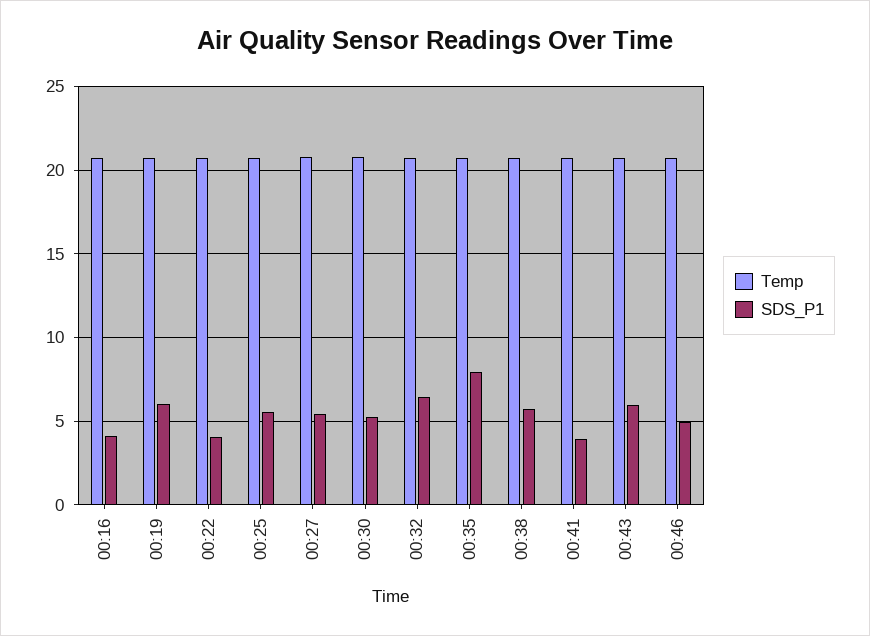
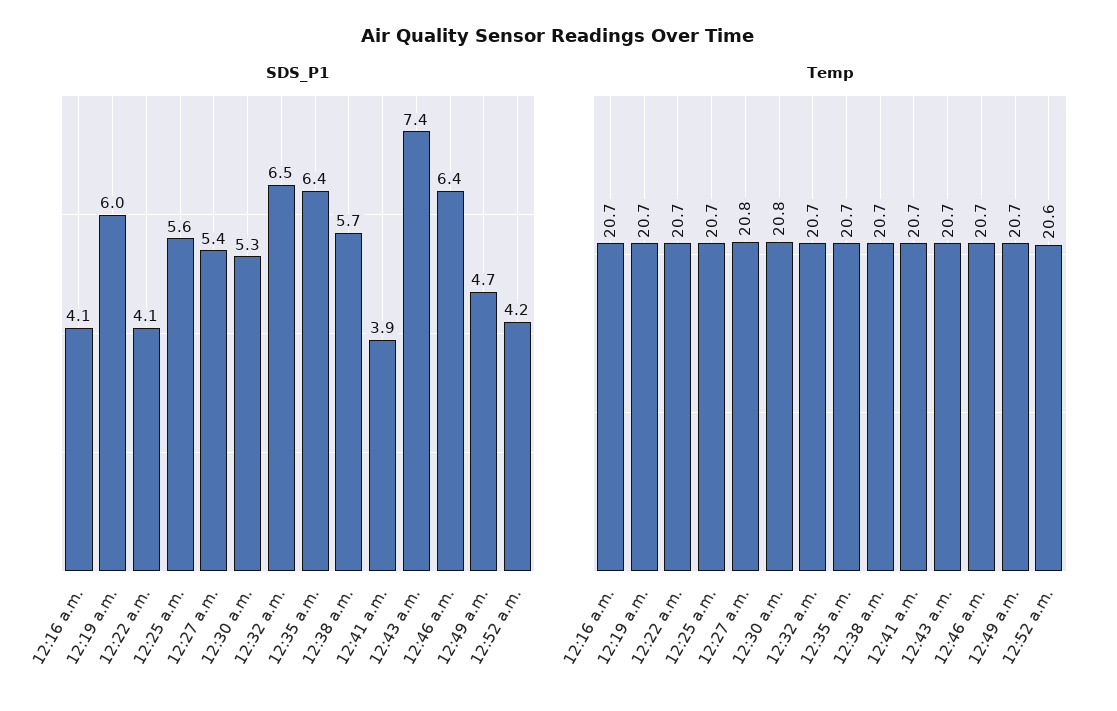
SDS_P1, 00:35: 8 -> 6.4
SDS_P1, 00:43: 6 -> 7.4
SDS_P1, 00:46: 5 -> 6.4
SDS_P1, 12:49 a.m.: none -> 4.7
SDS_P1, 12:52 a.m.: none -> 4.2
Temp, 12:49 a.m.: none -> 20.7
Temp, 12:52 a.m.: none -> 20.6

